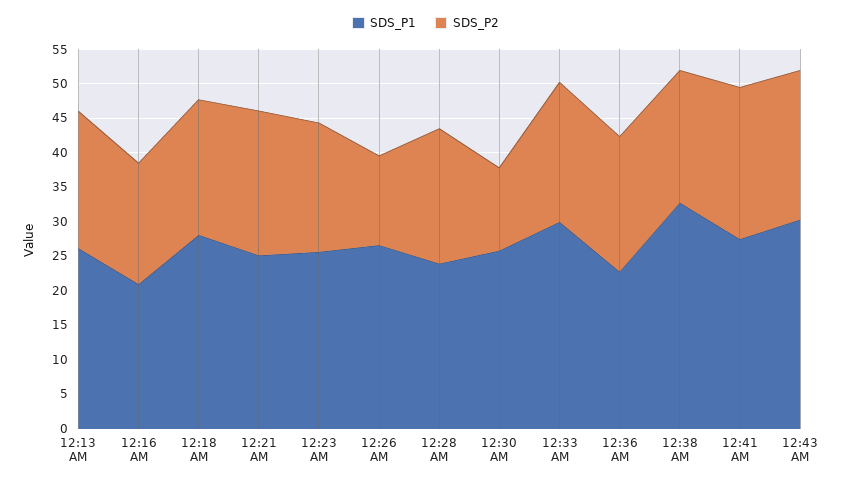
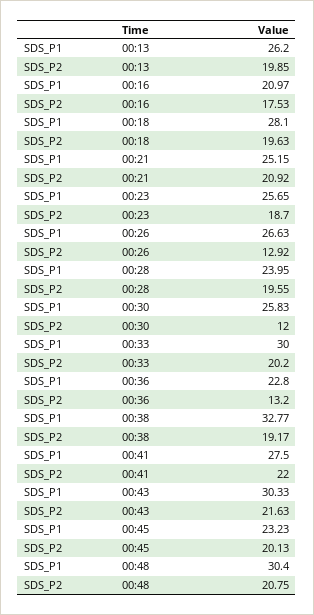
SDS_P2, 12:36 AM: 20 -> 13.2
SDS_P1, 00:45: none -> 23.23
SDS_P2, 00:45: none -> 20.13
SDS_P1, 00:48: none -> 30.4
SDS_P2, 00:48: none -> 20.75

